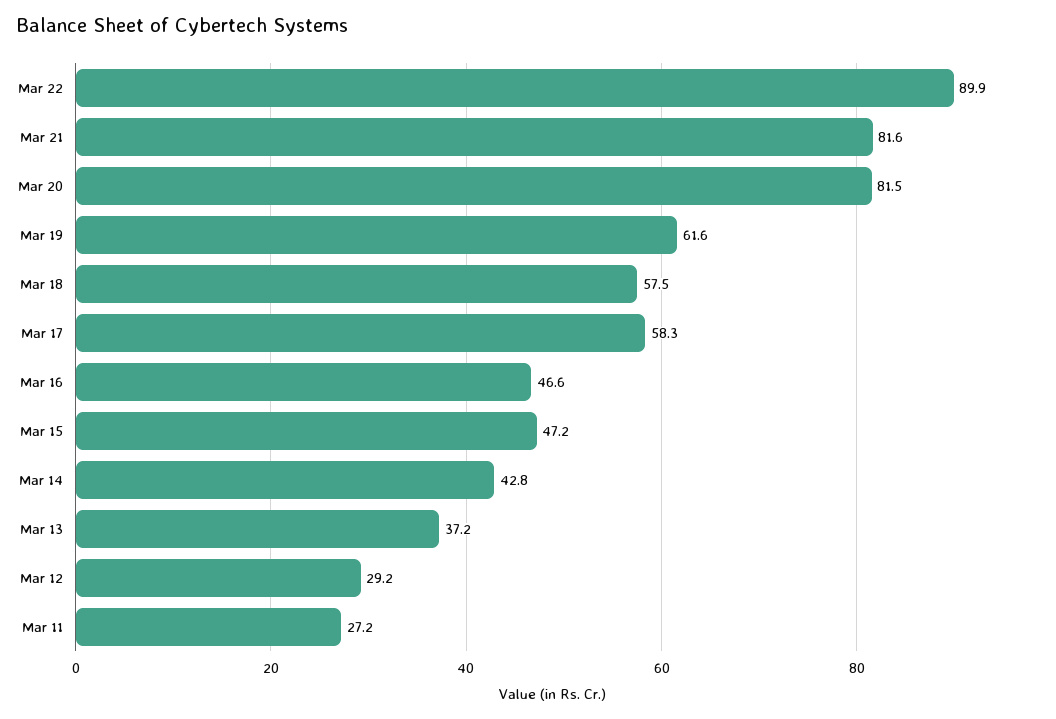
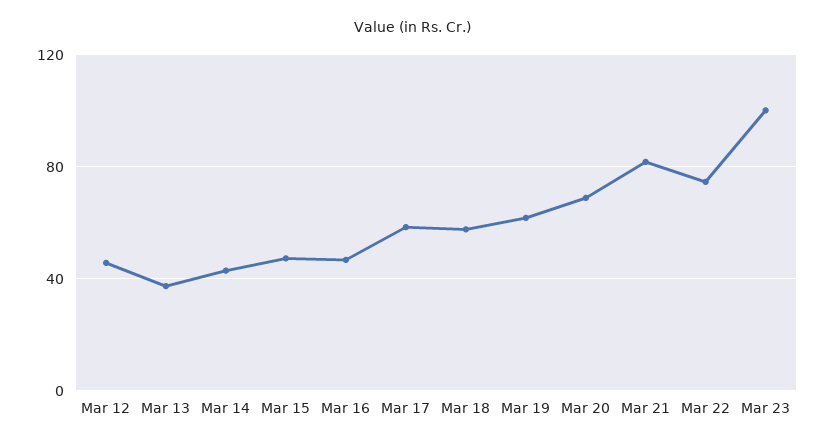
Mar 22: 89.9 -> 75
Mar 20: 81.5 -> 70
Mar 12: 29.2 -> 45
Mar 11: 27.2 -> none
Mar 23: none -> 100

